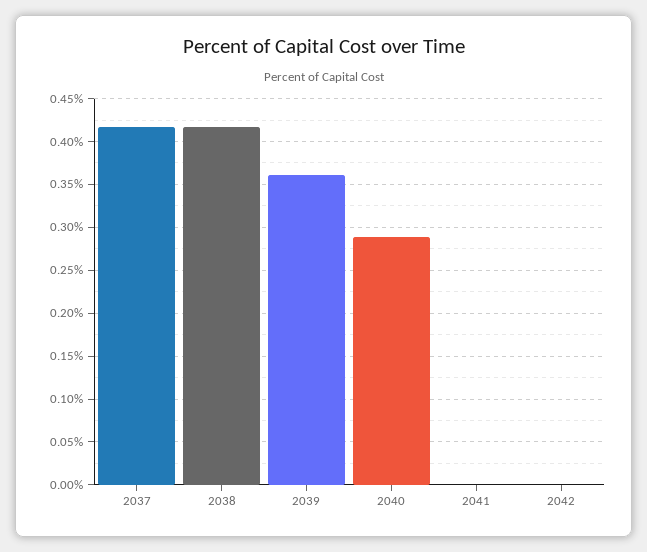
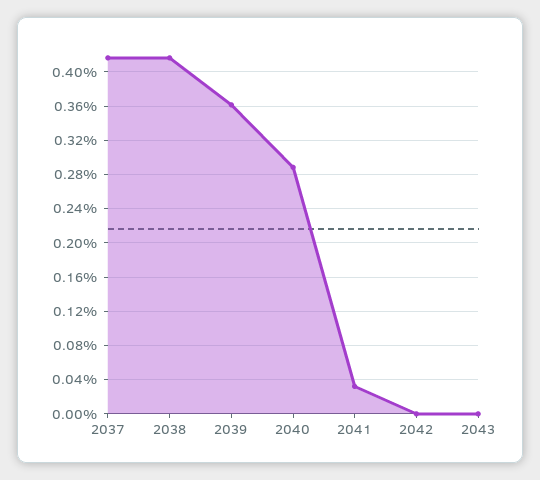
2041: 0 -> 0.03
2043: none -> 0

